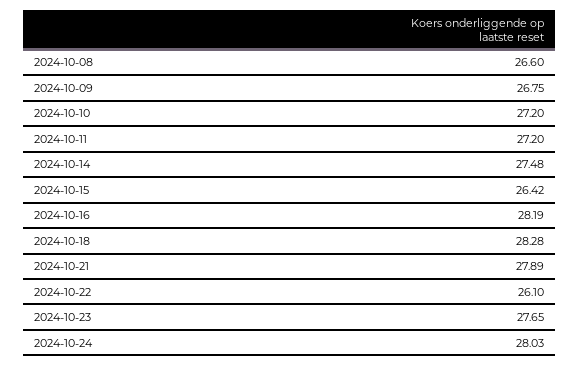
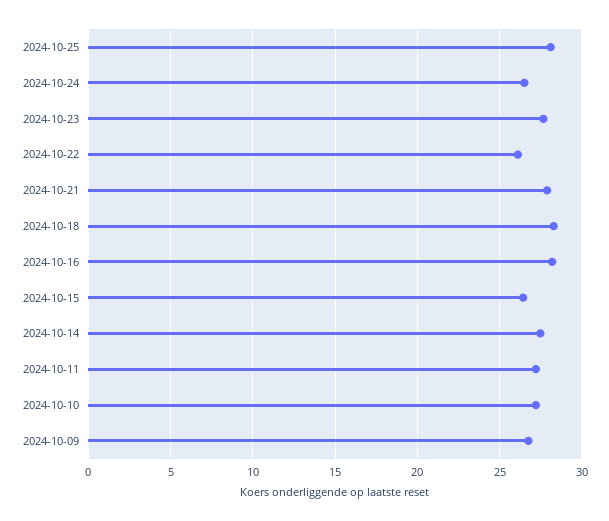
2024-10-08: 26.6 -> none
2024-10-24: 28.03 -> 26.5
2024-10-25: none -> 28

